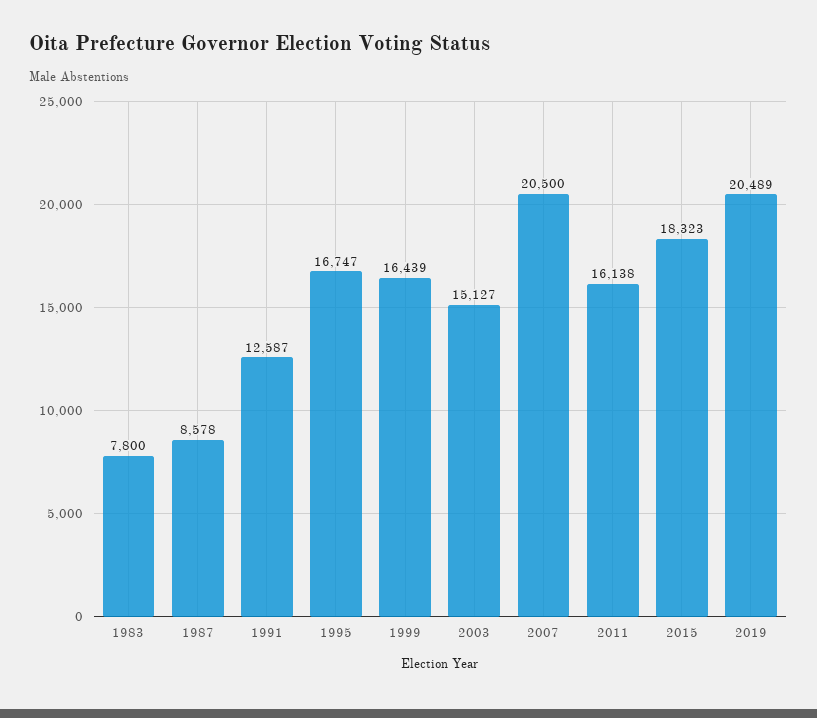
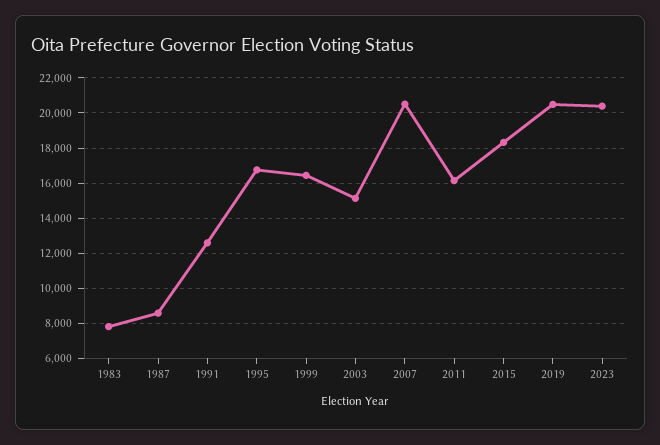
2023: none -> 20500

